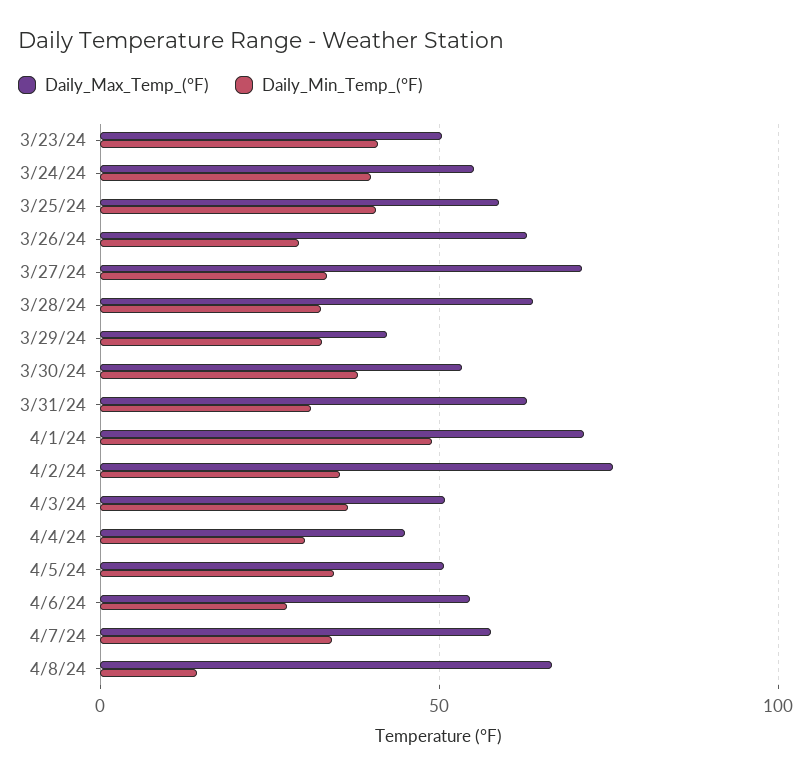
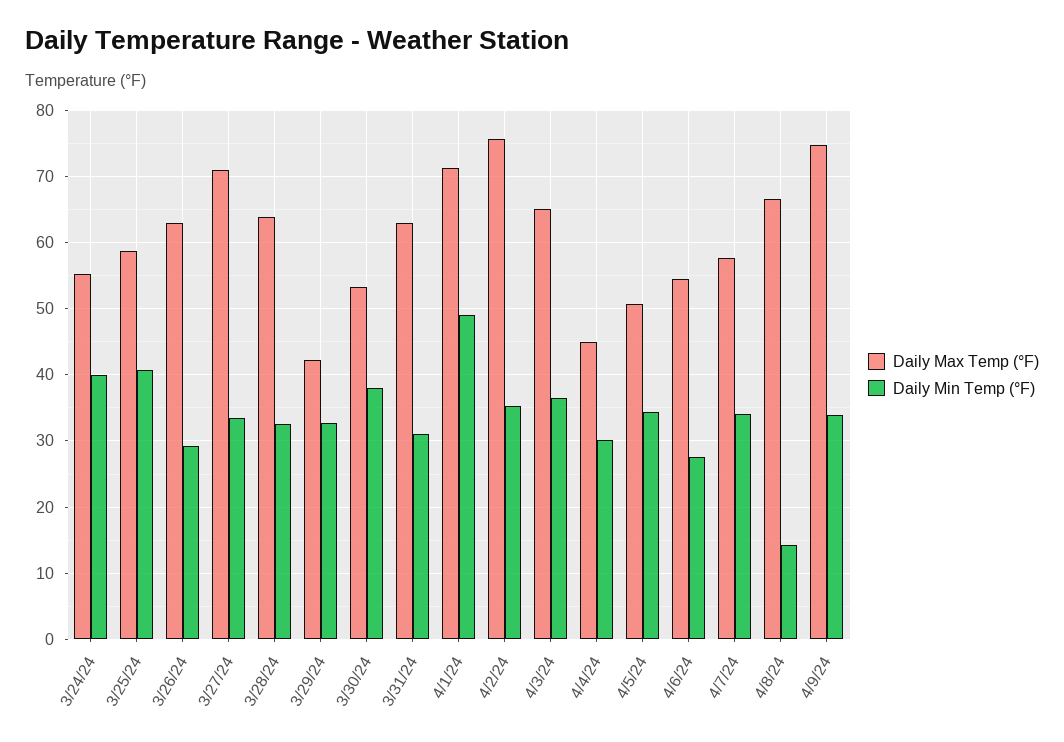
Daily_Max_Temp_(°F), 3/23/24: 50 -> none
Daily_Min_Temp_(°F), 3/23/24: 40 -> none
Daily_Max_Temp_(°F), 4/3/24: 50 -> 65
Daily_Max_Temp_(°F), 4/9/24: none -> 75
Daily_Min_Temp_(°F), 4/9/24: none -> 34

